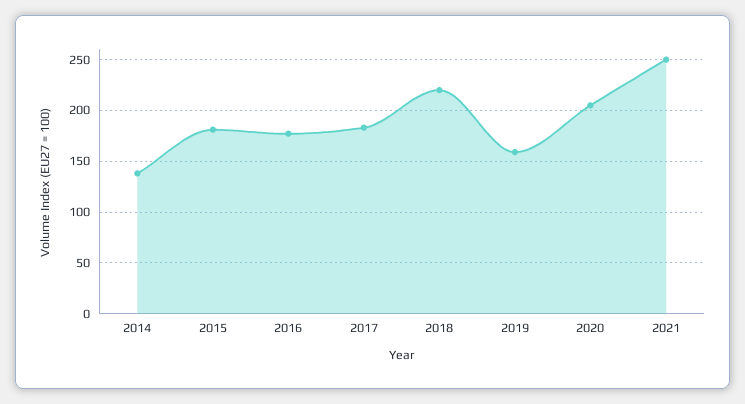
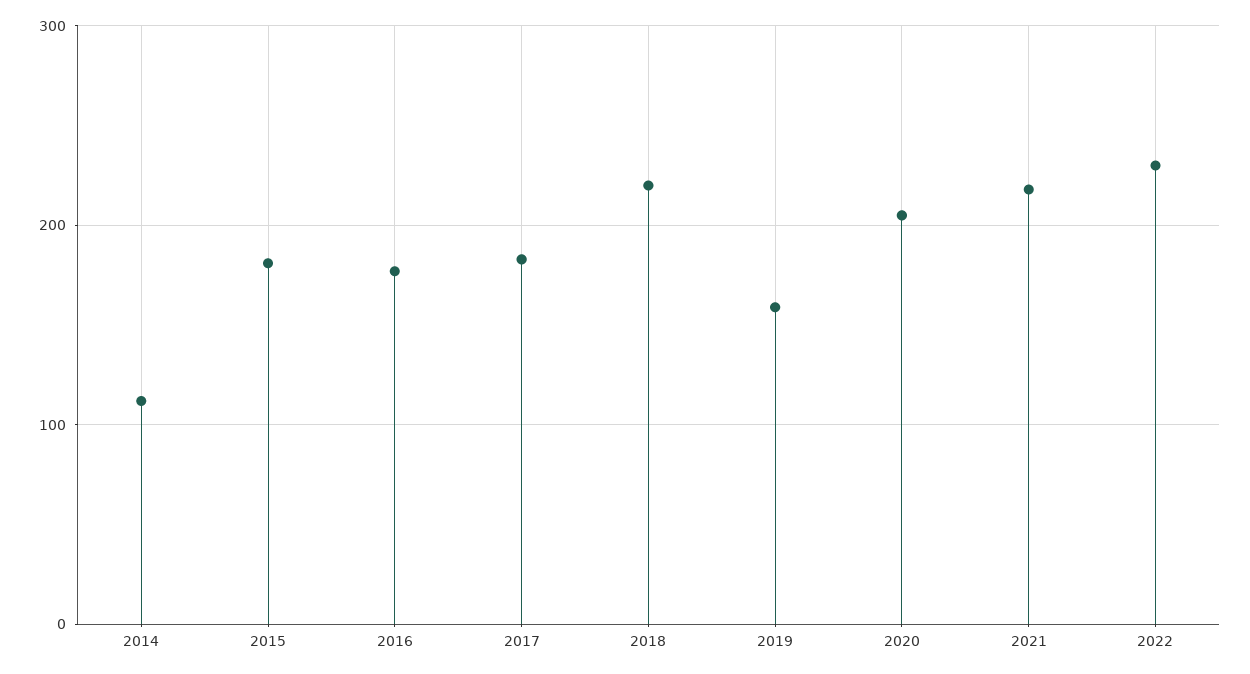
2014: 140 -> 110
2021: 250 -> 220
2022: none -> 230

